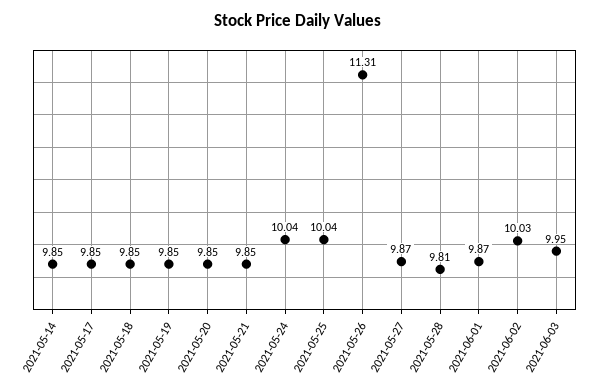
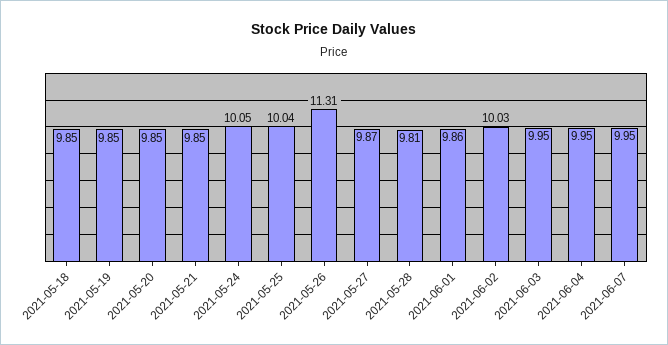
2021-05-14: 9.85 -> none
2021-05-17: 9.85 -> none
2021-05-24: 10.04 -> 10.05
2021-06-01: 9.87 -> 9.86
2021-06-04: none -> 9.95
2021-06-07: none -> 9.95

